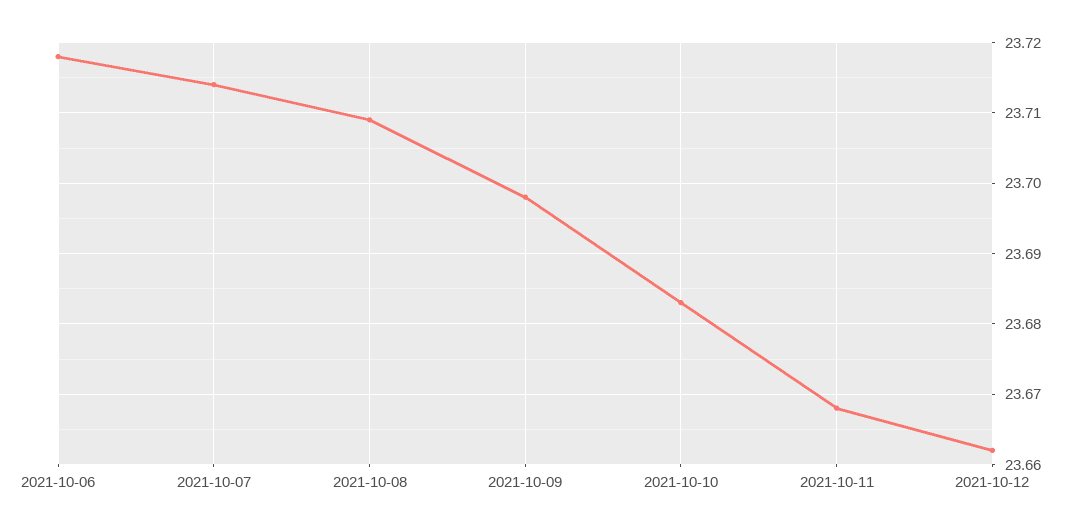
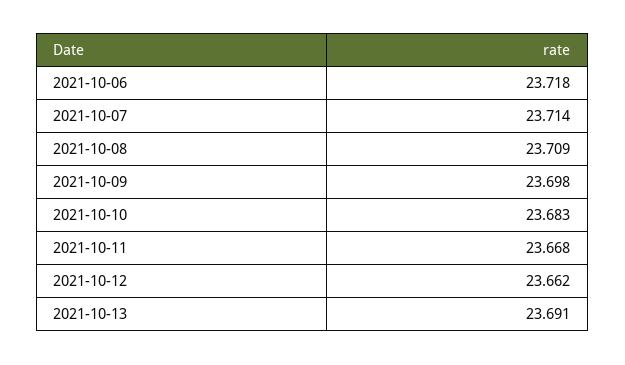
2021-10-13: none -> 23.691

